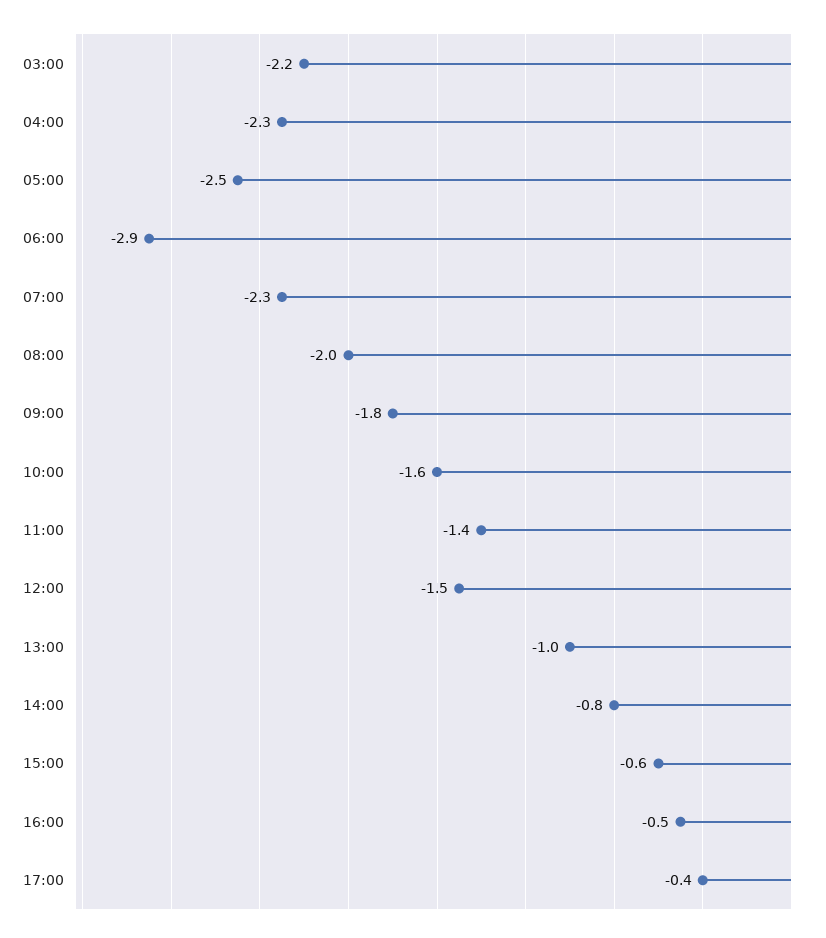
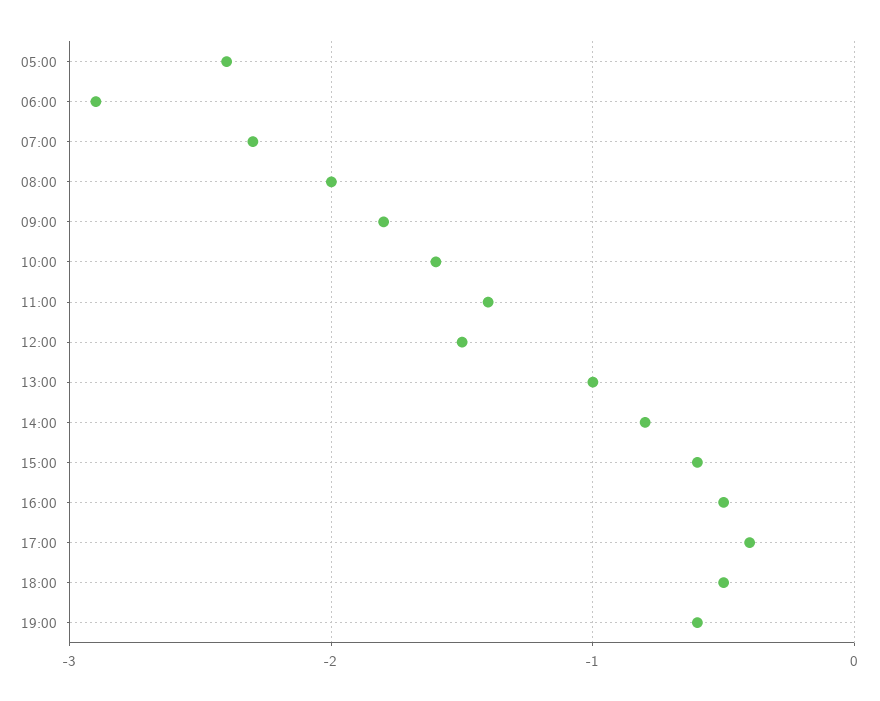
03:00: -2.2 -> none
04:00: -2.3 -> none
05:00: -2.5 -> -2.4
18:00: none -> -0.5
19:00: none -> -0.6

